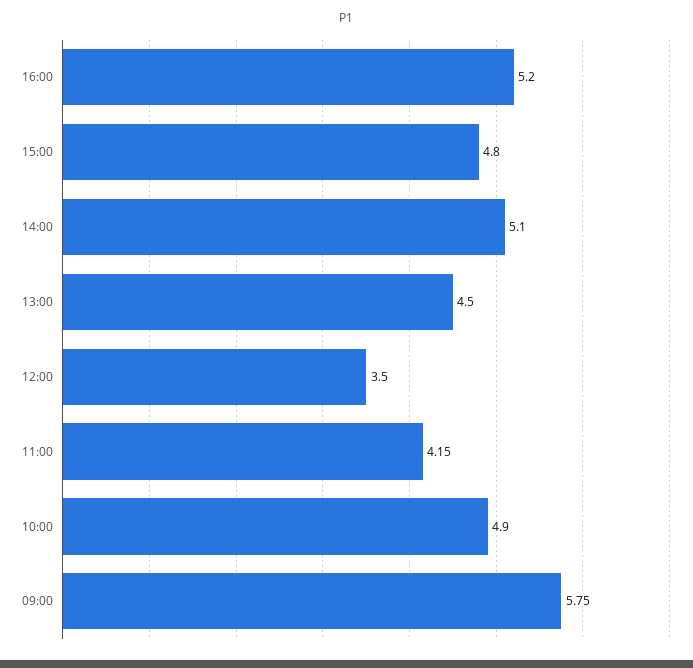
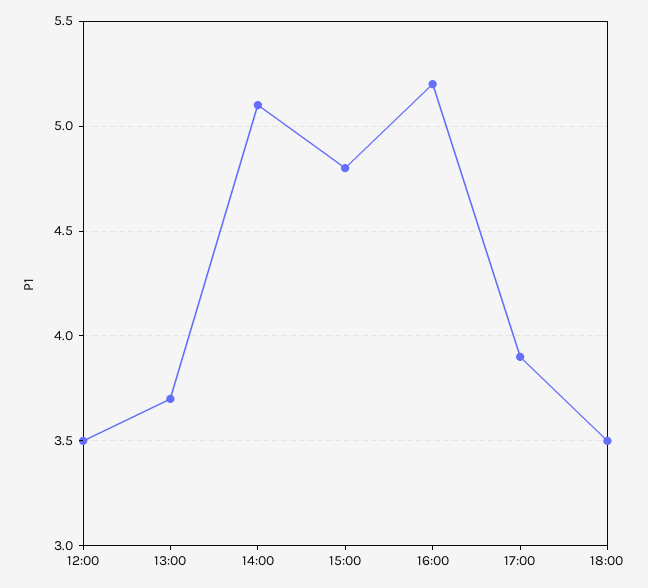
13:00: 4.5 -> 3.7
11:00: 4.15 -> none
10:00: 4.9 -> none
09:00: 5.75 -> none
17:00: none -> 3.9
18:00: none -> 3.5

